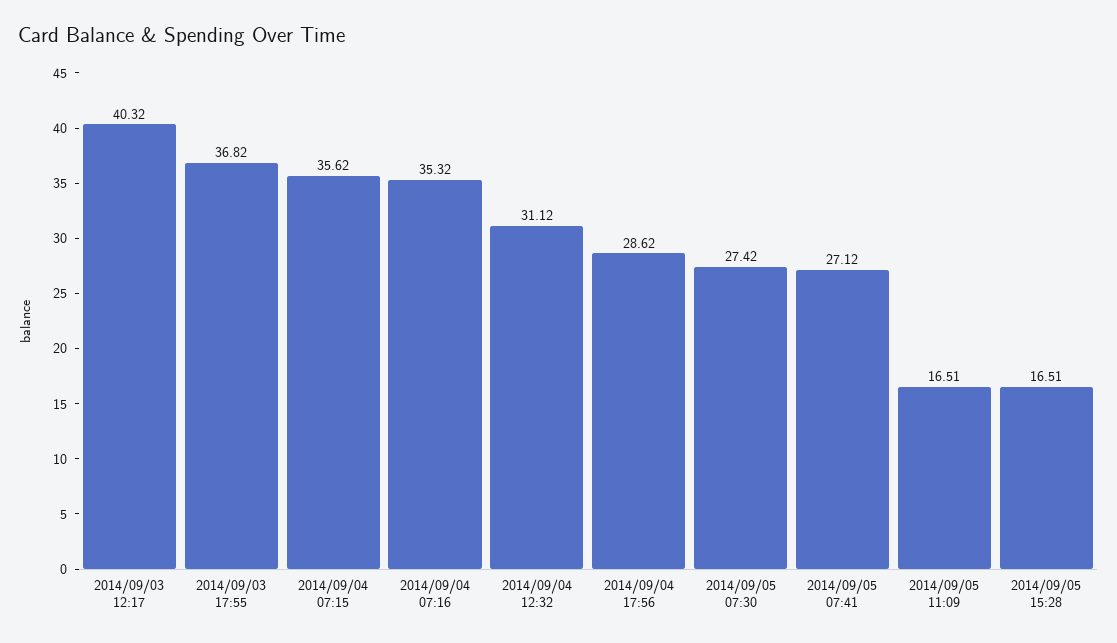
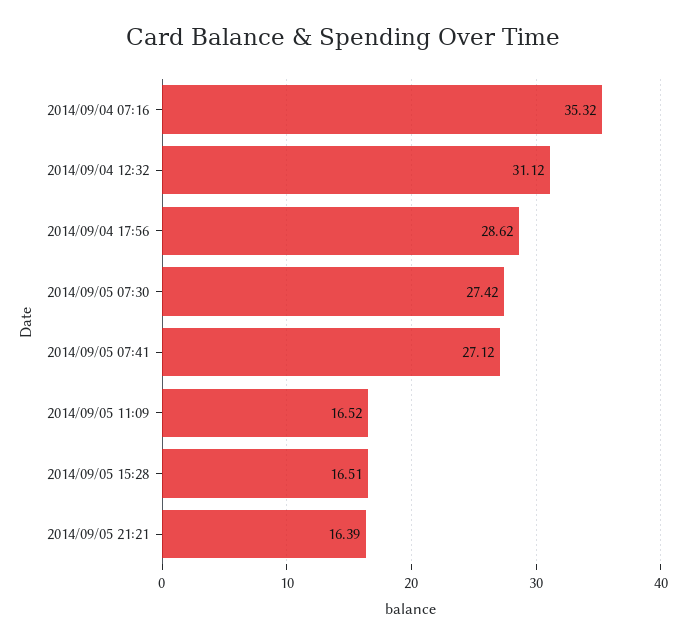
2014/09/03 12:17: 40.32 -> none
2014/09/03 17:55: 36.82 -> none
2014/09/04 07:15: 35.62 -> none
2014/09/05 11:09: 16.51 -> 16.52
2014/09/05 21:21: none -> 16.39

